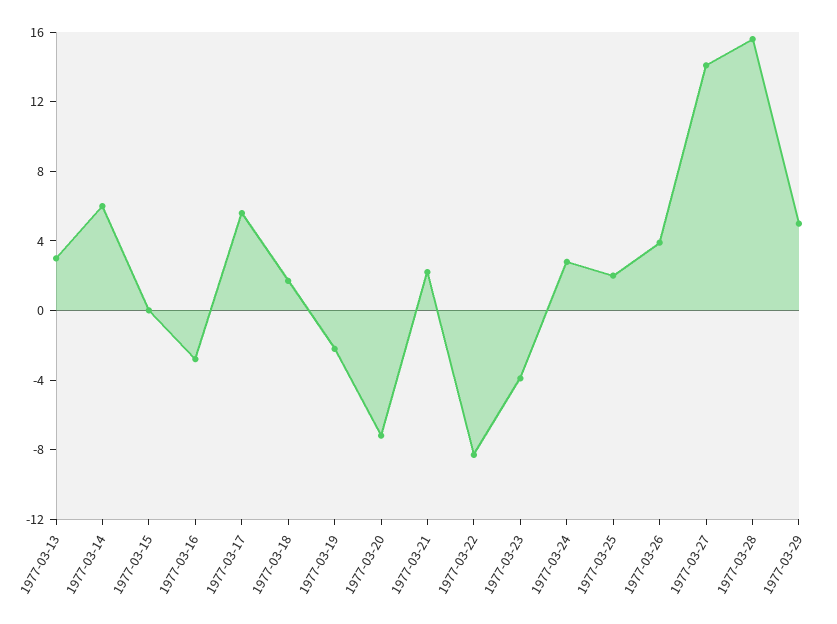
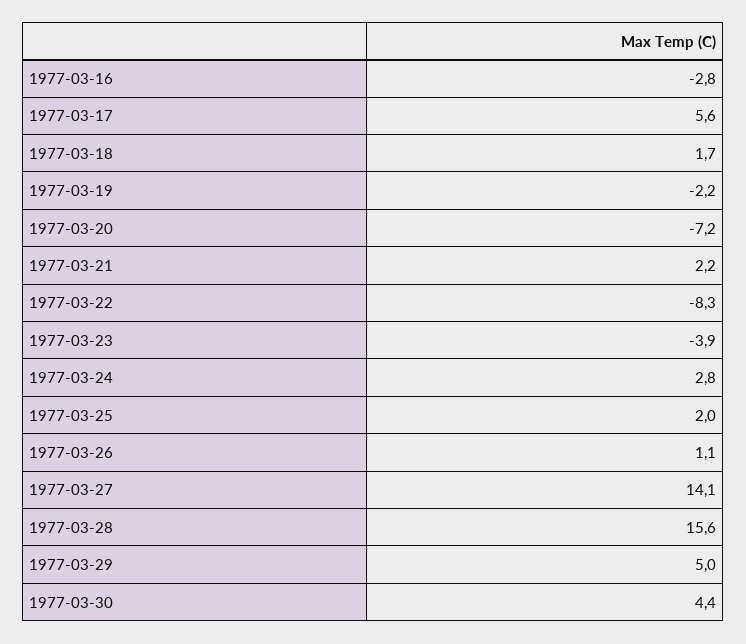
1977-03-13: 3 -> none
1977-03-14: 6 -> none
1977-03-15: 0 -> none
1977-03-26: 4 -> 1.1
1977-03-30: none -> 4.4

